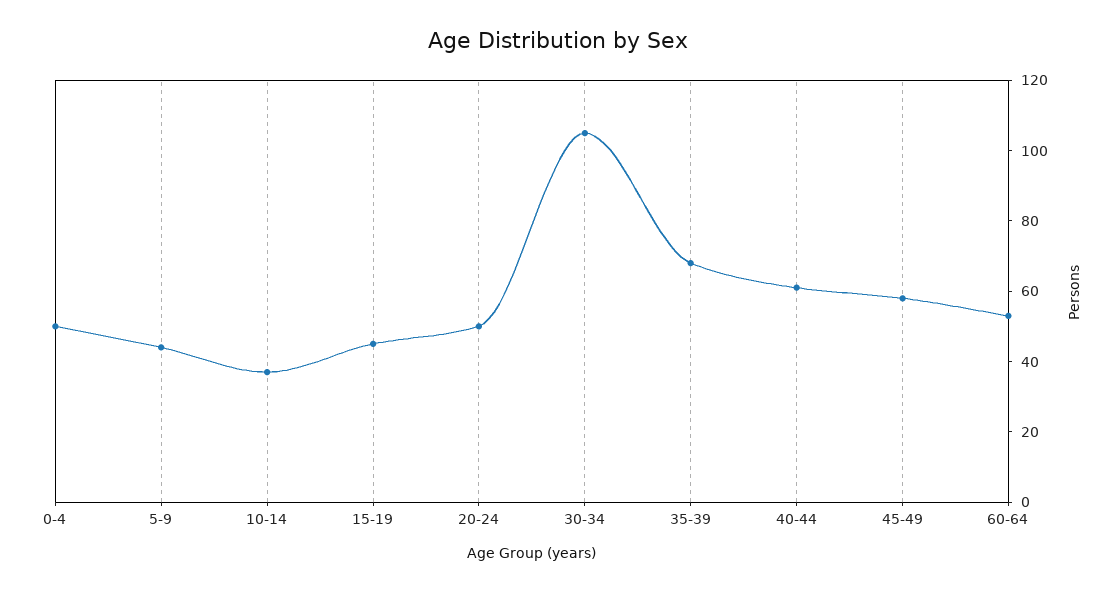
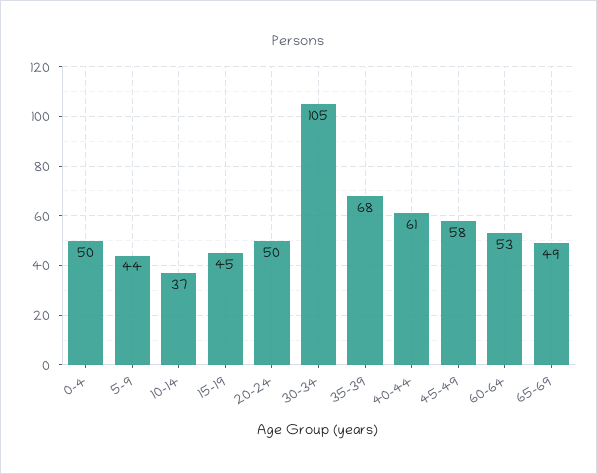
65-69: none -> 49

